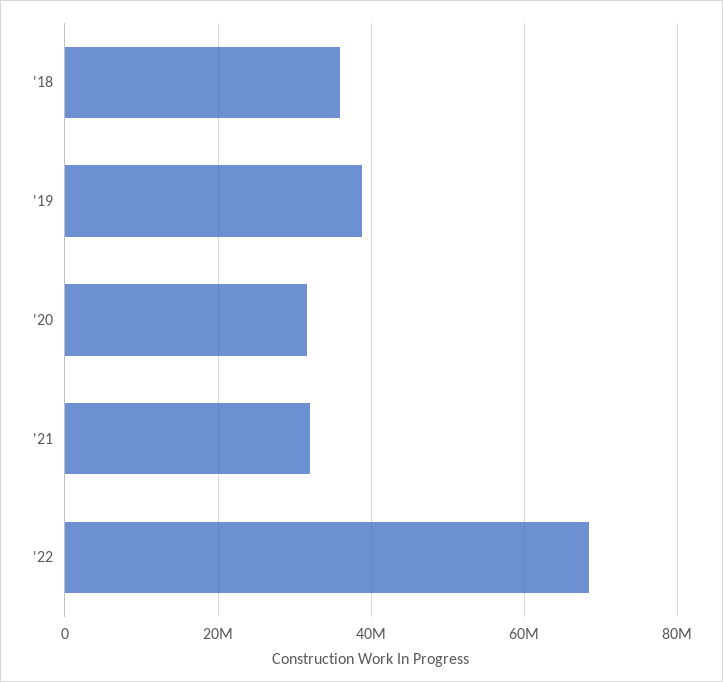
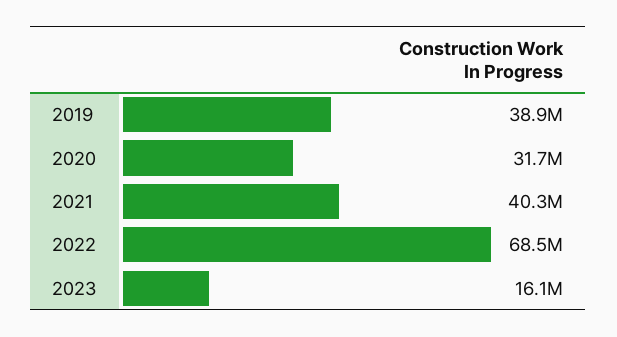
'18: 36000000 -> none
'21: 32000000 -> 40300000
2023: none -> 16100000

